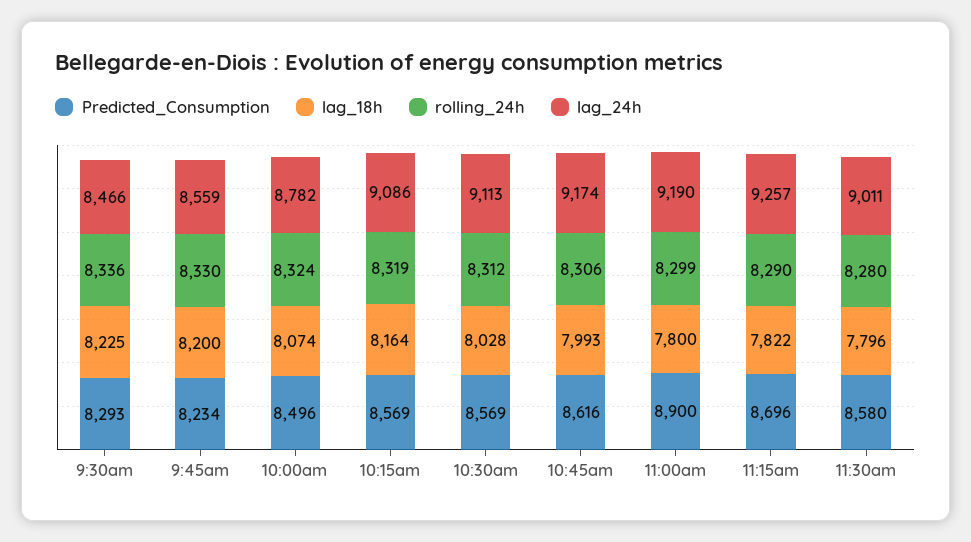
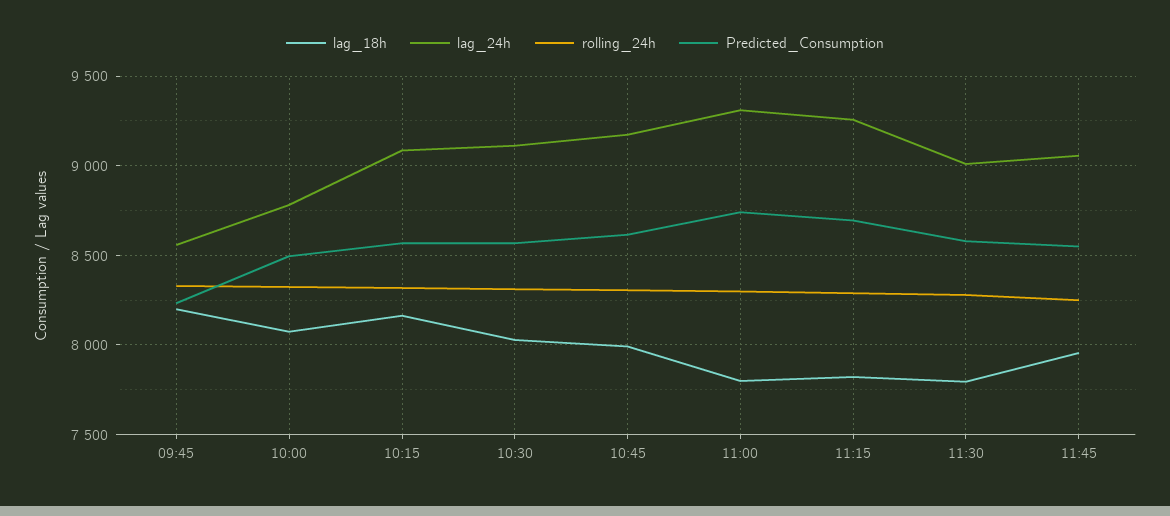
Predicted_Consumption, 9:30am: 8293 -> none
lag_18h, 9:30am: 8225 -> none
rolling_24h, 9:30am: 8336 -> none
lag_24h, 9:30am: 8466 -> none
Predicted_Consumption, 11:00am: 8900 -> 8750
lag_24h, 11:00am: 9190 -> 9300
lag_18h, 11:45: none -> 7950
lag_24h, 11:45: none -> 9050
rolling_24h, 11:45: none -> 8250
Predicted_Consumption, 11:45: none -> 8550

